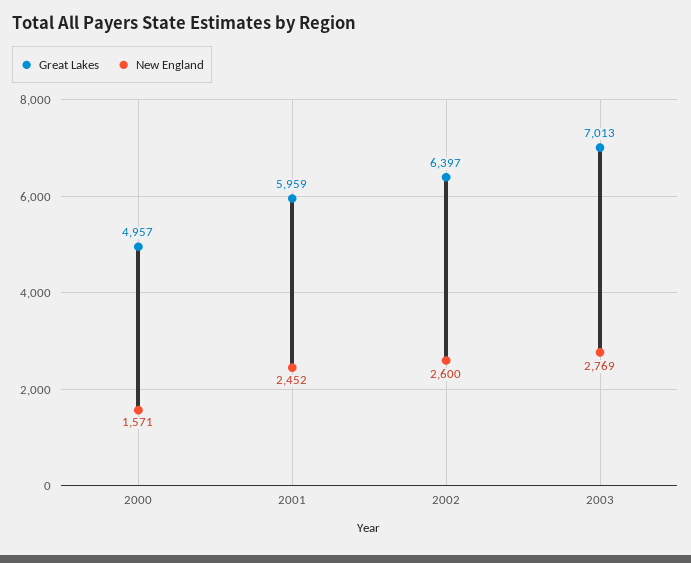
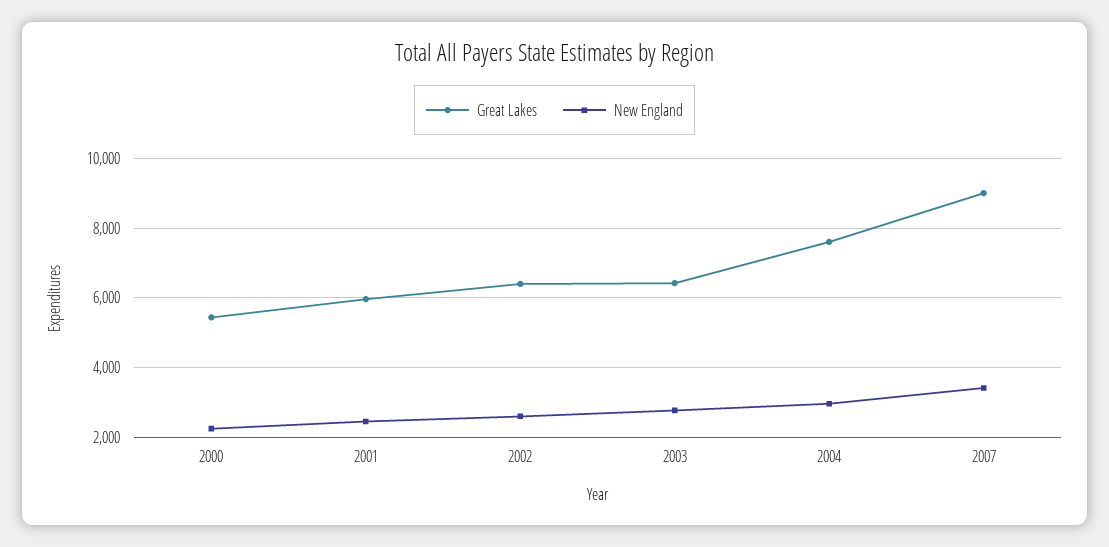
Great Lakes, 2000: 4957 -> 5400
New England, 2000: 1571 -> 2200
Great Lakes, 2003: 7013 -> 6400
Great Lakes, 2004: none -> 7600
New England, 2004: none -> 3000
Great Lakes, 2007: none -> 9000
New England, 2007: none -> 3400

